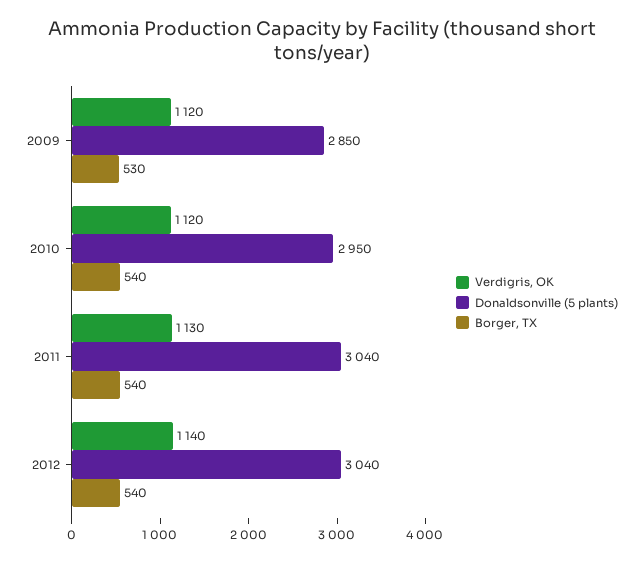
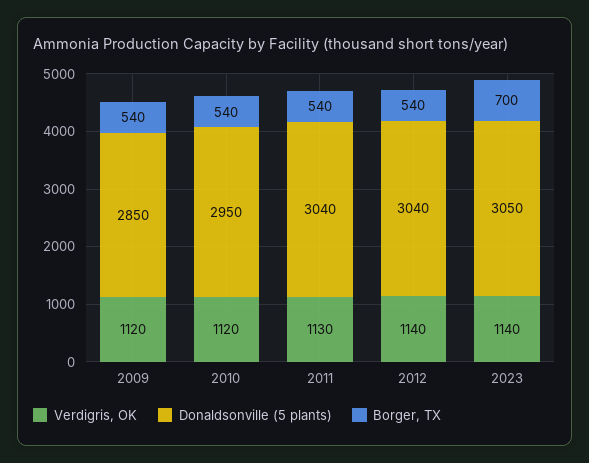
Borger, TX, 2009: 530 -> 540
Verdigris, OK, 2023: none -> 1140
Donaldsonville (5 plants), 2023: none -> 3050
Borger, TX, 2023: none -> 700

